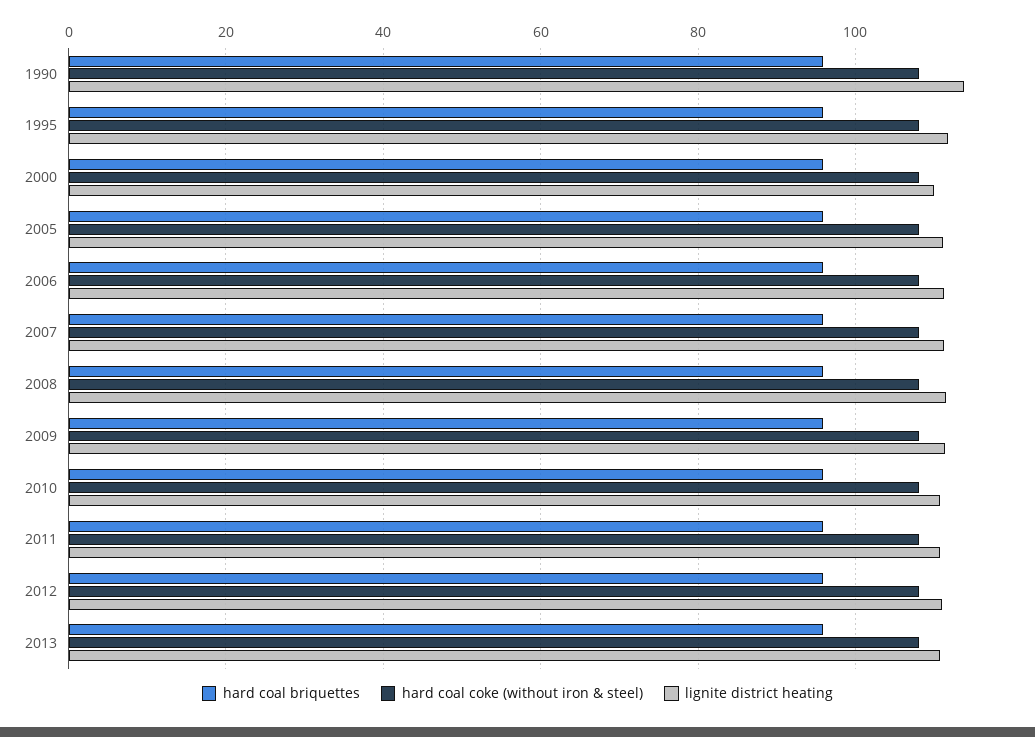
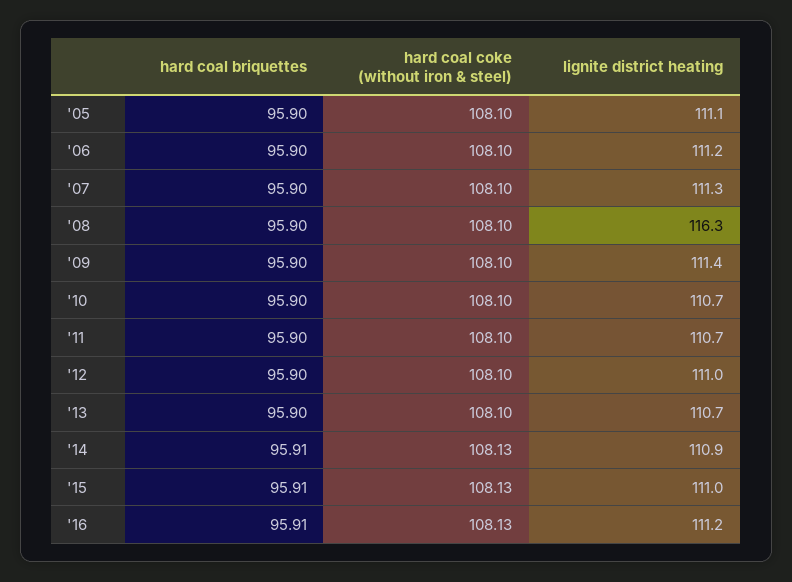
hard coal briquettes, 1990: 96 -> none
hard coal coke (without iron & steel), 1990: 108 -> none
lignite district heating, 1990: 114 -> none
hard coal briquettes, 1995: 96 -> none
hard coal coke (without iron & steel), 1995: 108 -> none
lignite district heating, 1995: 112 -> none
hard coal briquettes, 2000: 96 -> none
hard coal coke (without iron & steel), 2000: 108 -> none
lignite district heating, 2000: 110 -> none
lignite district heating, 2008: 112 -> 116.3
hard coal briquettes, '14: none -> 95.91
hard coal coke (without iron & steel), '14: none -> 108.13
lignite district heating, '14: none -> 110.9
hard coal briquettes, '15: none -> 95.91
hard coal coke (without iron & steel), '15: none -> 108.13
lignite district heating, '15: none -> 111
hard coal briquettes, '16: none -> 95.91
hard coal coke (without iron & steel), '16: none -> 108.13
lignite district heating, '16: none -> 111.2

